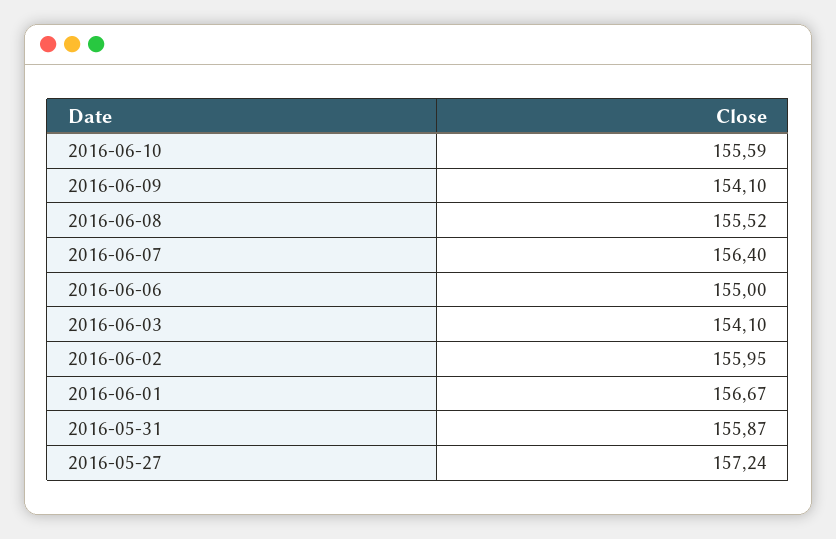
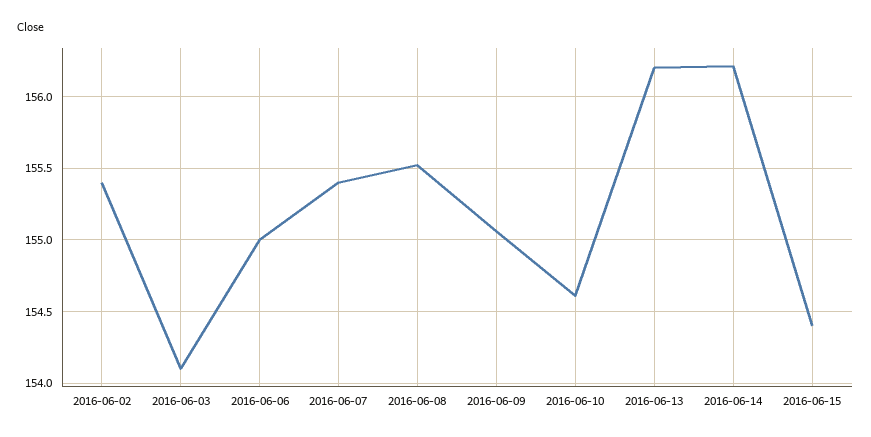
2016-06-10: 155.59 -> 154.6
2016-06-09: 154.1 -> 155.05
2016-06-07: 156.4 -> 155.4
2016-06-02: 155.95 -> 155.4
2016-06-01: 156.67 -> none
2016-05-31: 155.87 -> none
2016-05-27: 157.24 -> none
2016-06-13: none -> 156.2
2016-06-14: none -> 156.2
2016-06-15: none -> 154.4

